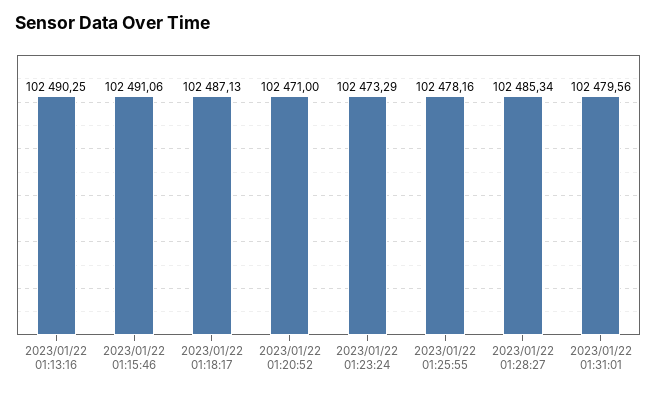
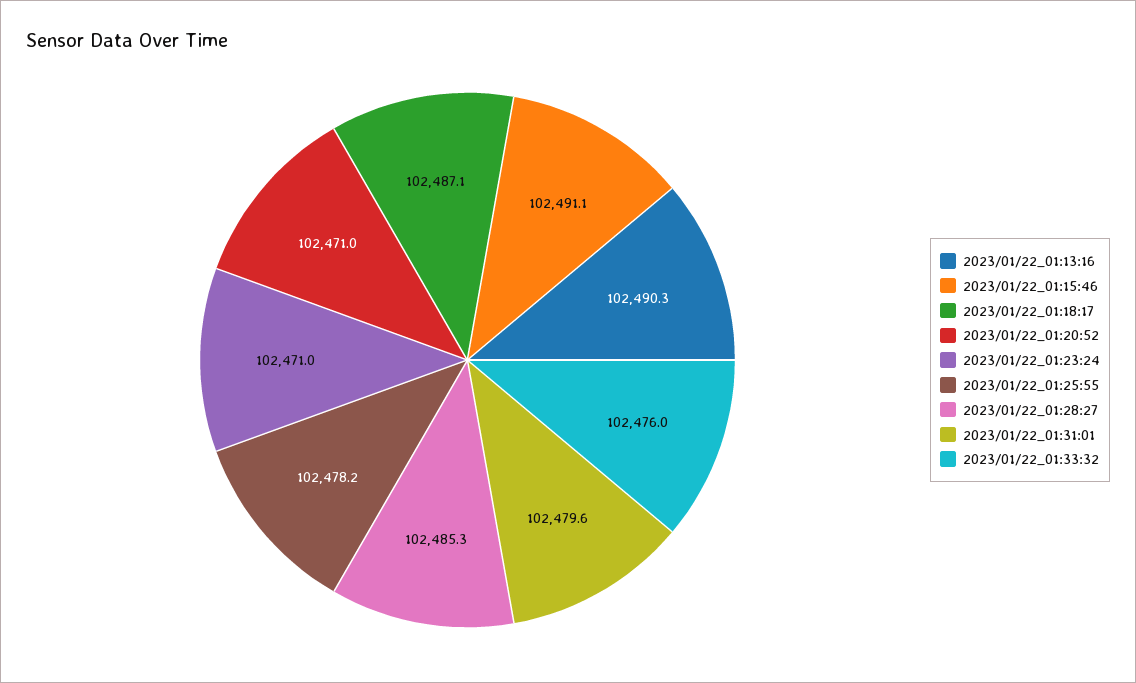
2023/01/22 01:23:24: 102473.29 -> 102471
2023/01/22_01:33:32: none -> 102476

